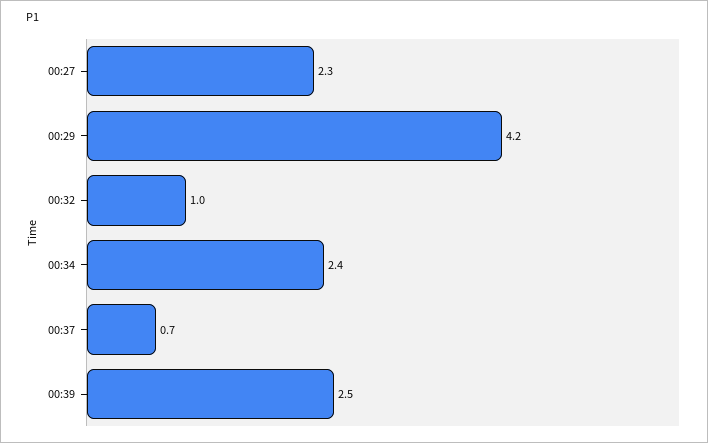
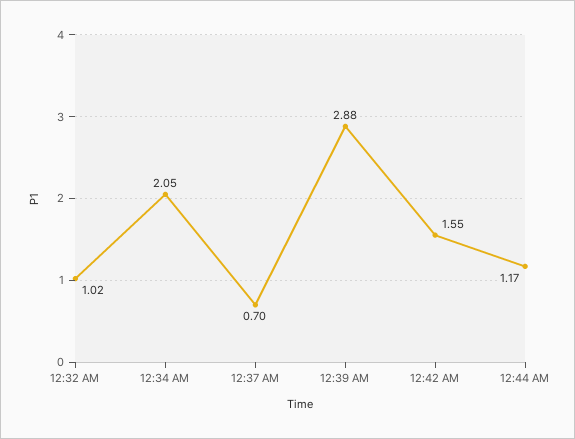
00:27: 2.3 -> none
00:29: 4.2 -> none
00:34: 2.4 -> 2.05
00:39: 2.5 -> 2.88
12:42 AM: none -> 1.55
12:44 AM: none -> 1.17

